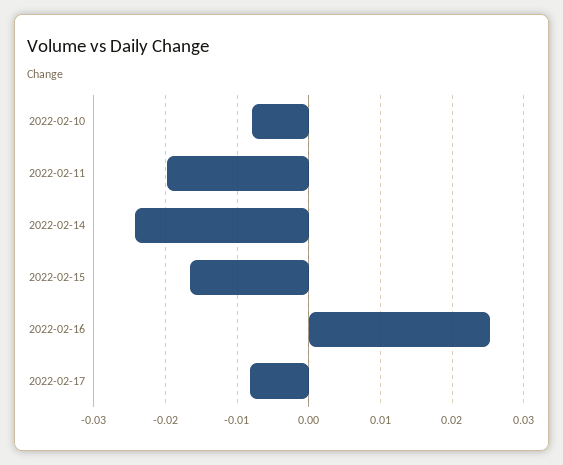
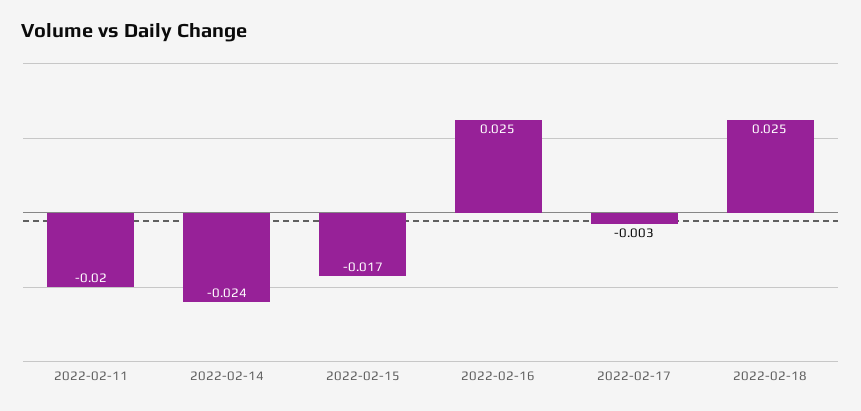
2022-02-10: -0.008 -> none
2022-02-17: -0.008 -> -0.003
2022-02-18: none -> 0.025

